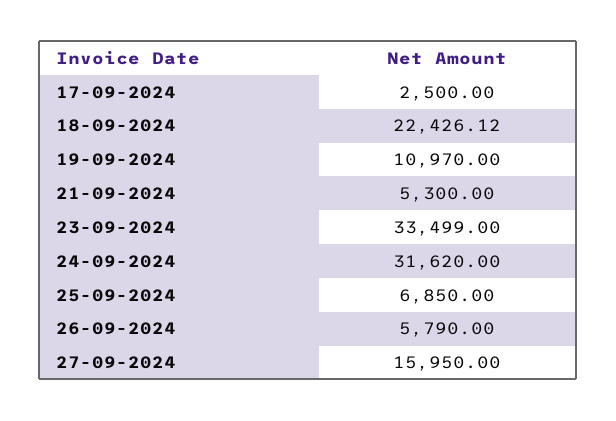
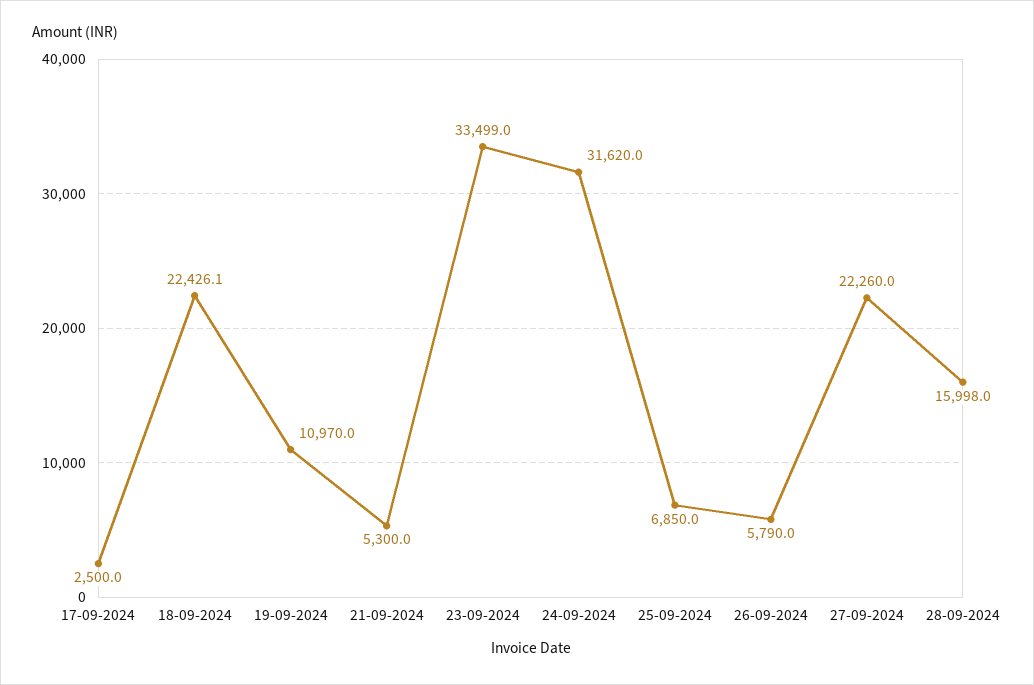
27-09-2024: 15950 -> 22260
28-09-2024: none -> 15998

